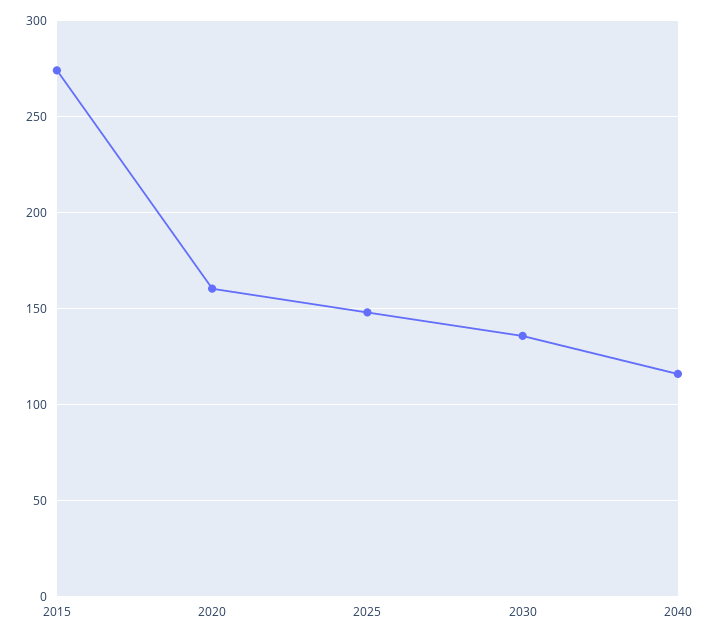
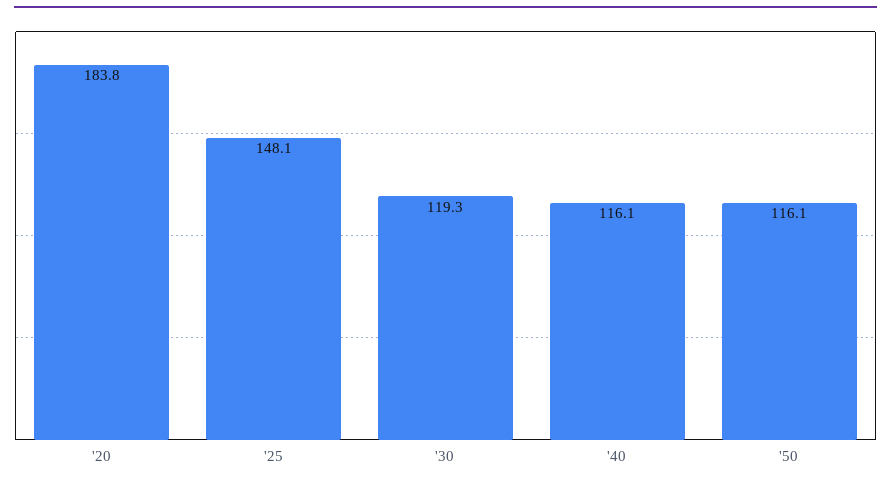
2015: 275 -> none
2020: 160 -> 183.8
2030: 135 -> 119.3
'50: none -> 116.1

